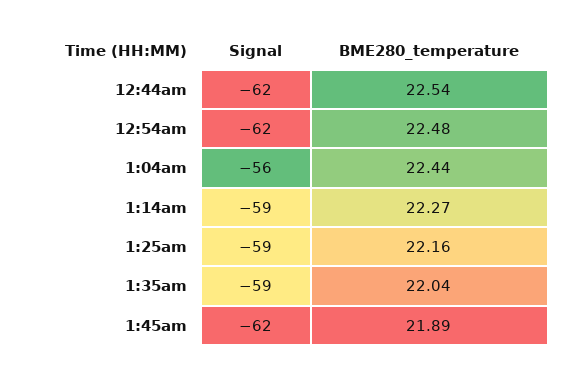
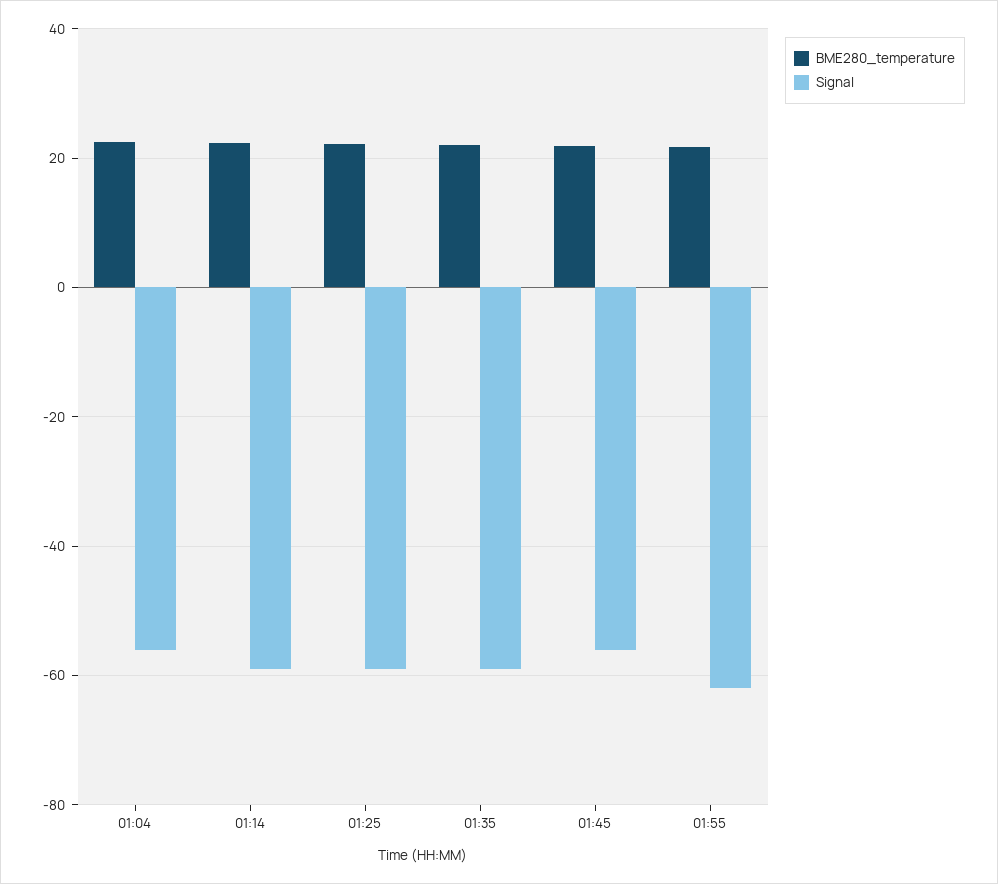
Signal, 12:44am: -62 -> none
BME280_temperature, 12:44am: 22.54 -> none
Signal, 12:54am: -62 -> none
BME280_temperature, 12:54am: 22.48 -> none
Signal, 1:45am: -62 -> -56
BME280_temperature, 01:55: none -> 22
Signal, 01:55: none -> -62

